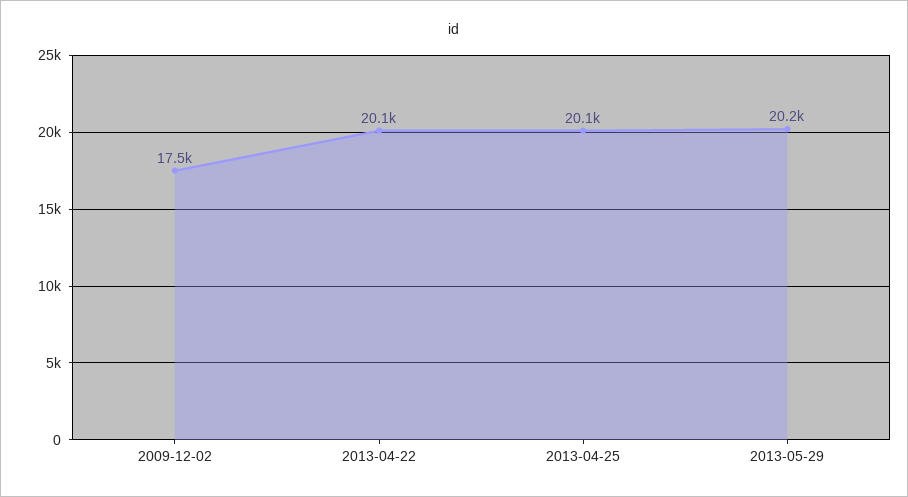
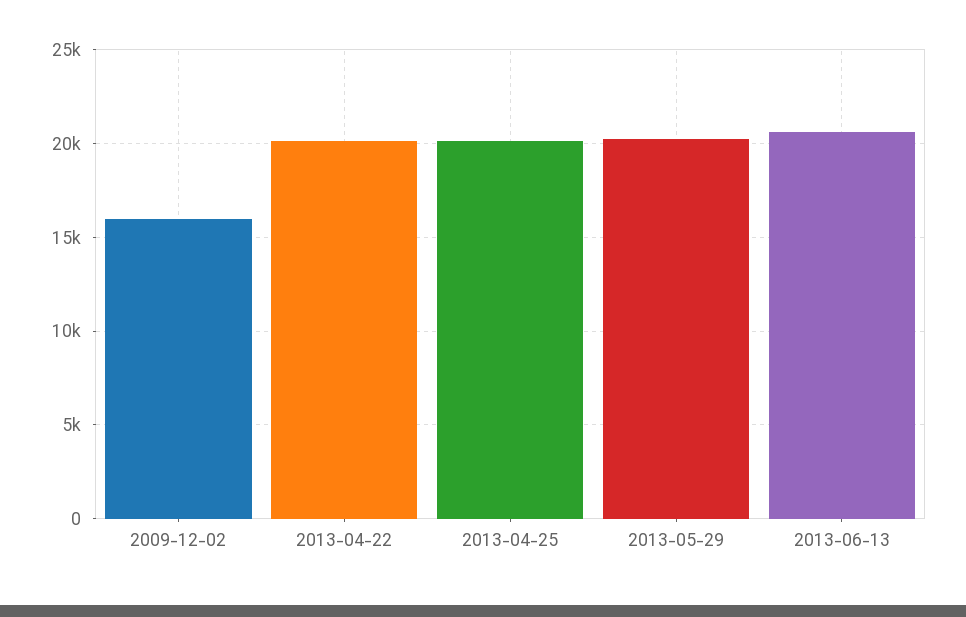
2009-12-02: 17500 -> 16000
2013-06-13: none -> 20500

